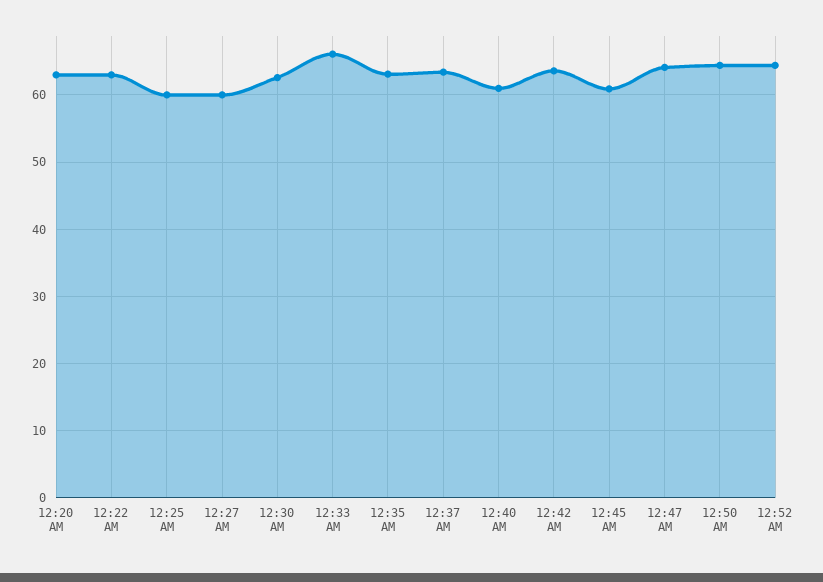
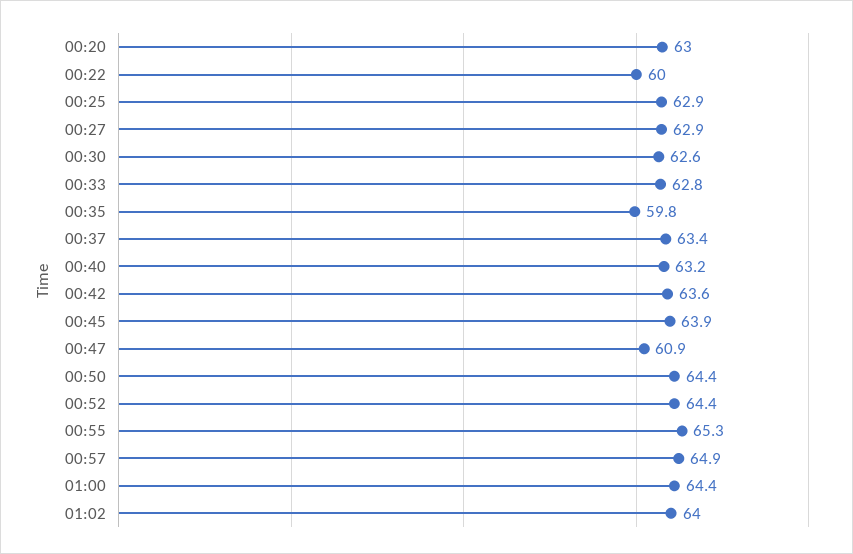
12:22 AM: 63 -> 60
12:25 AM: 60 -> 62.9
12:27 AM: 60 -> 62.9
12:33 AM: 66 -> 62.8
12:35 AM: 63 -> 59.8
12:40 AM: 61 -> 63.2
12:45 AM: 61 -> 63.9
12:47 AM: 64 -> 60.9
00:55: none -> 65.3
00:57: none -> 64.9
01:00: none -> 64.4
01:02: none -> 64

